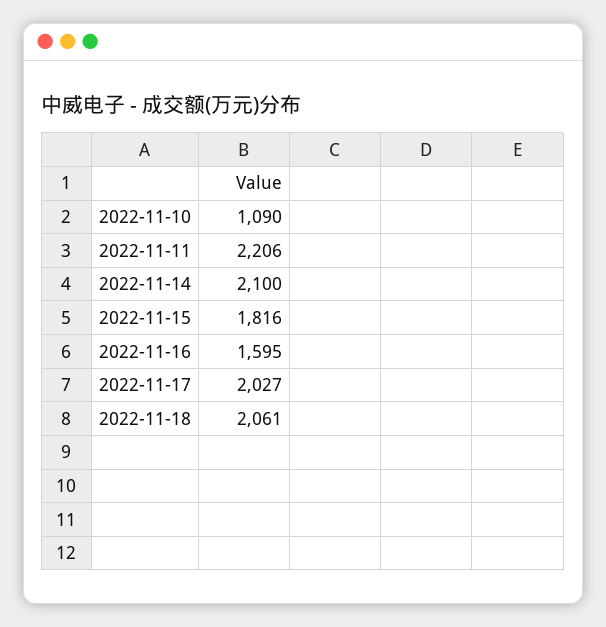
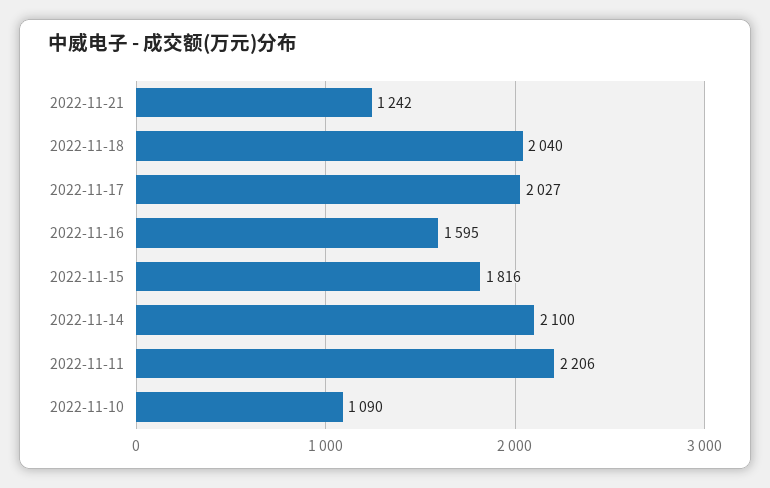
2022-11-18: 2061 -> 2040
2022-11-21: none -> 1242

